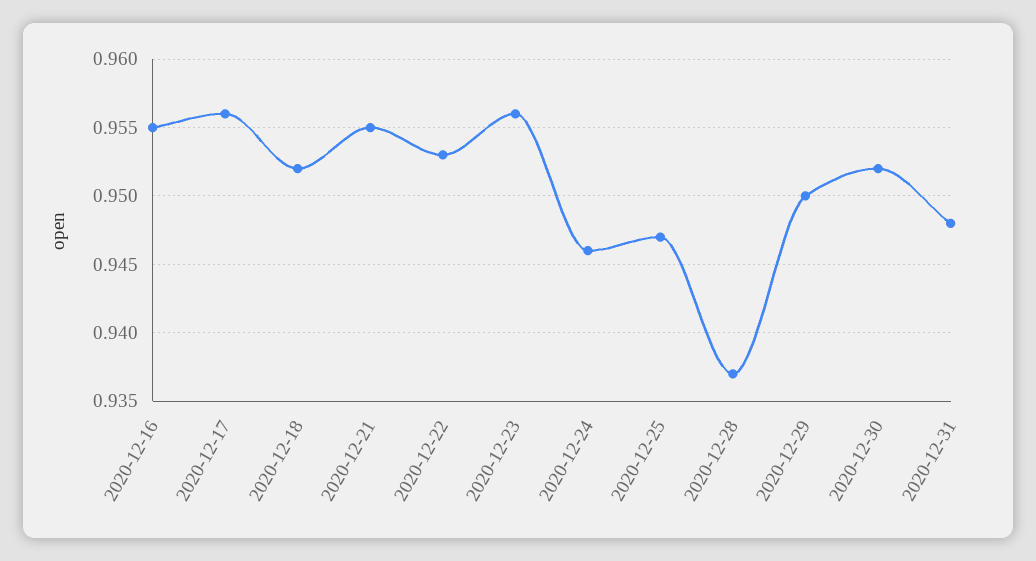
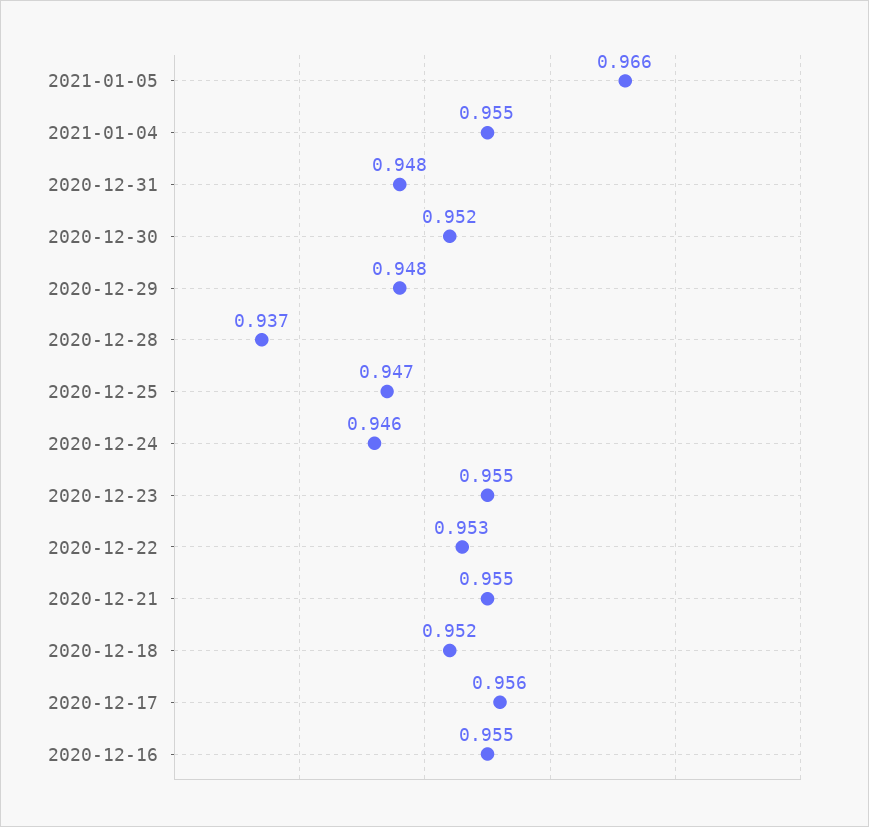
2020-12-23: 0.956 -> 0.955
2020-12-29: 0.95 -> 0.948
2021-01-05: none -> 0.966
2021-01-04: none -> 0.955

